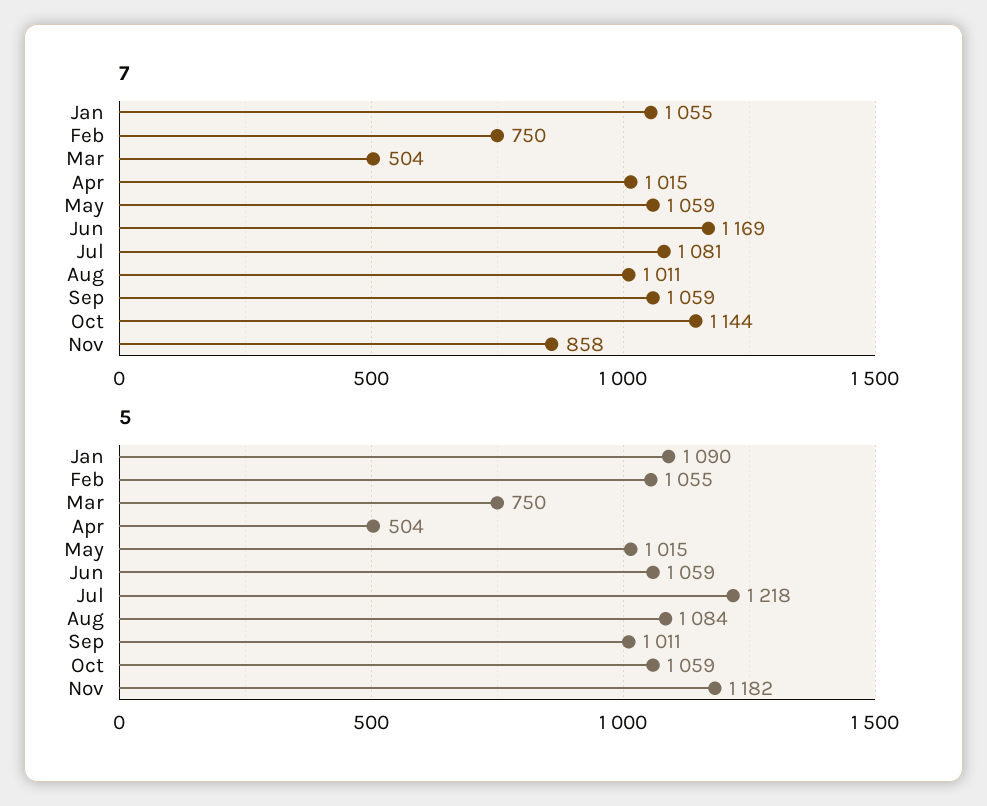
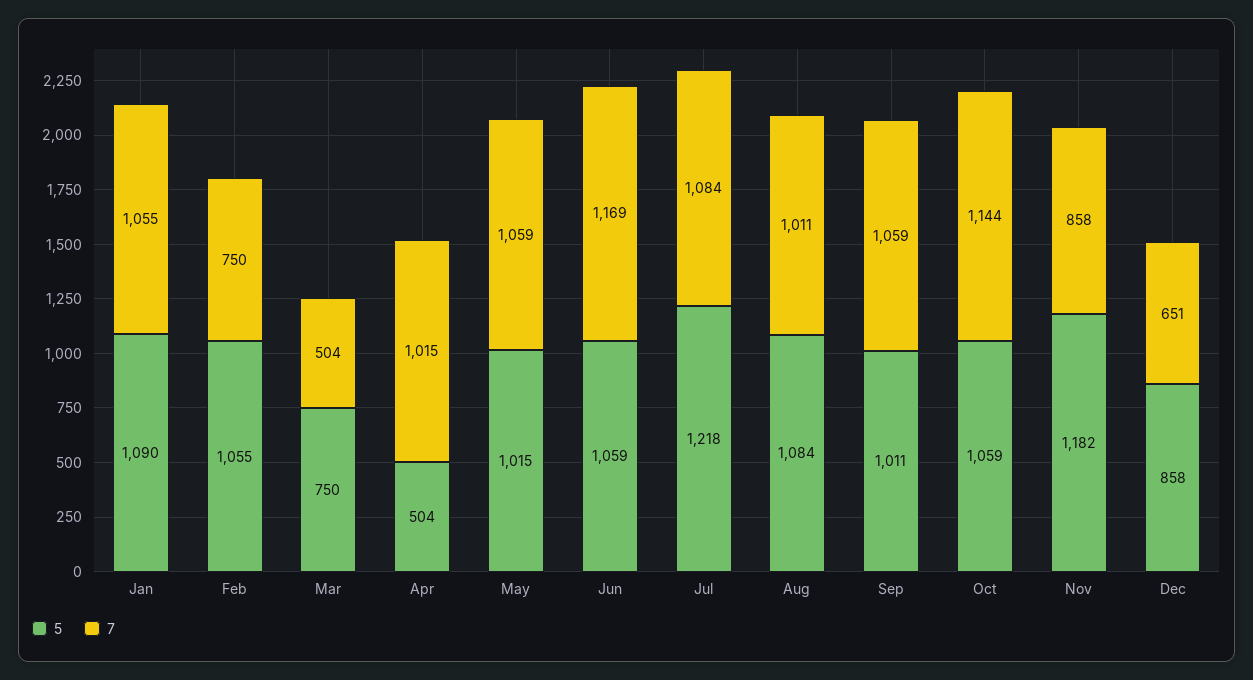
7, Jul: 1081 -> 1084
5, Dec: none -> 858
7, Dec: none -> 651

